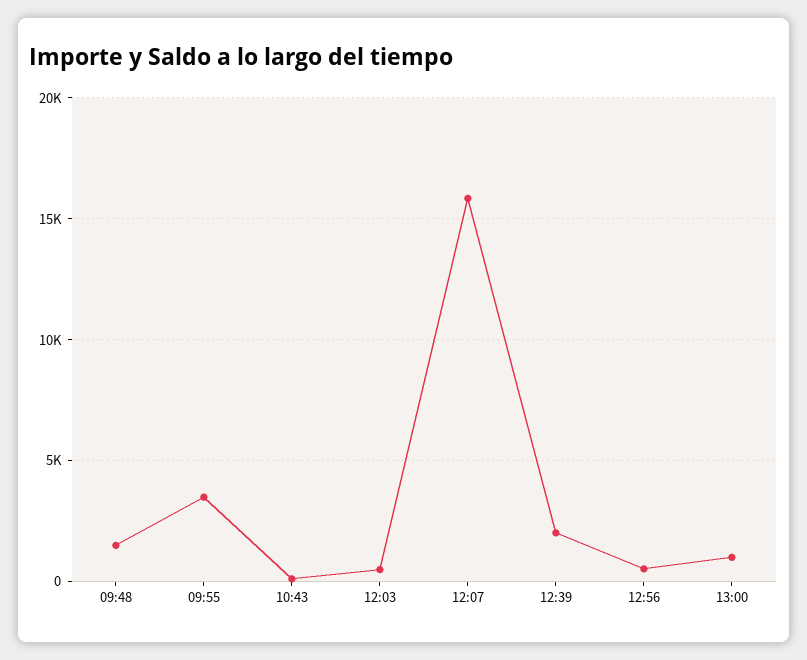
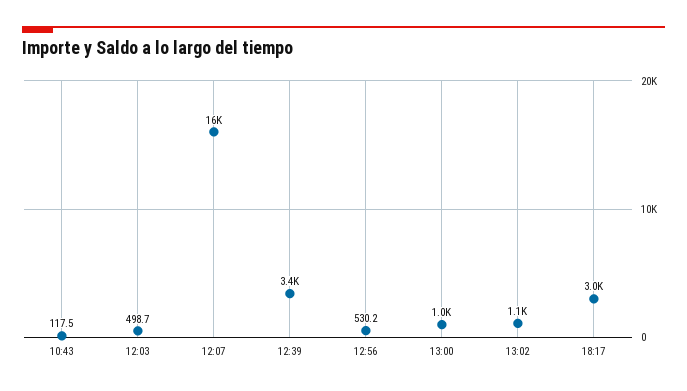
09:48: 1500 -> none
09:55: 3500 -> none
12:39: 2000 -> 3400
13:02: none -> 1100
18:17: none -> 3000

